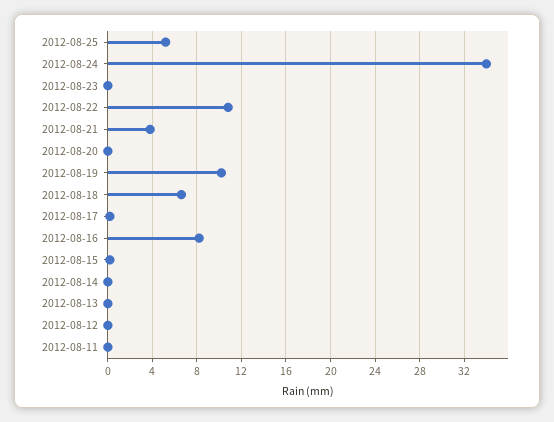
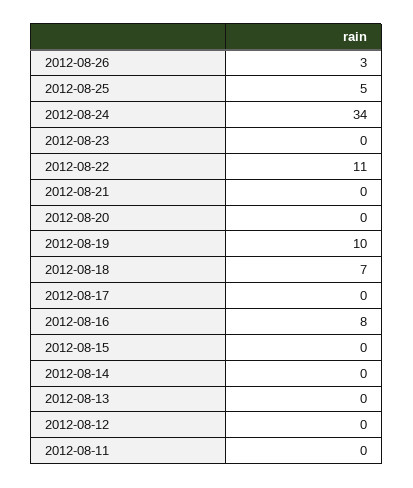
2012-08-21: 4 -> 0
2012-08-26: none -> 3

